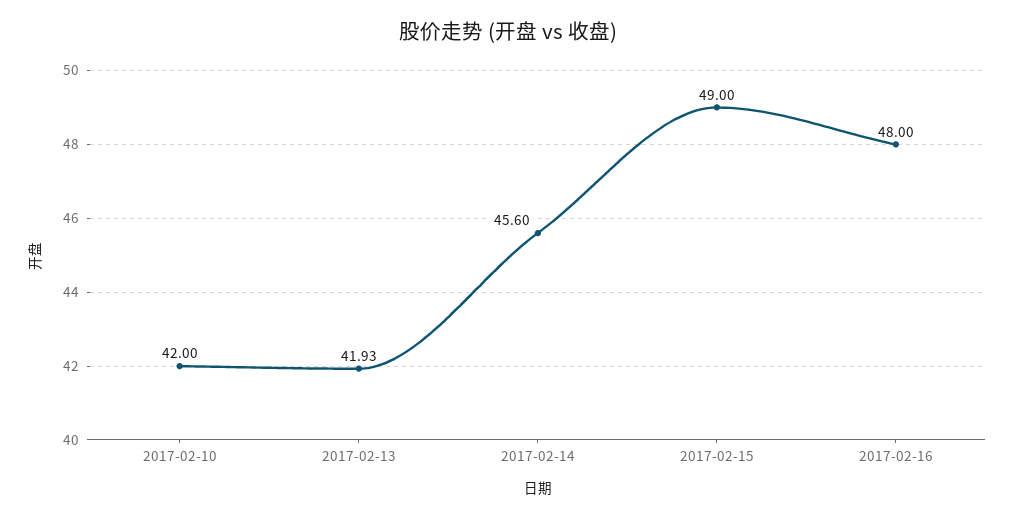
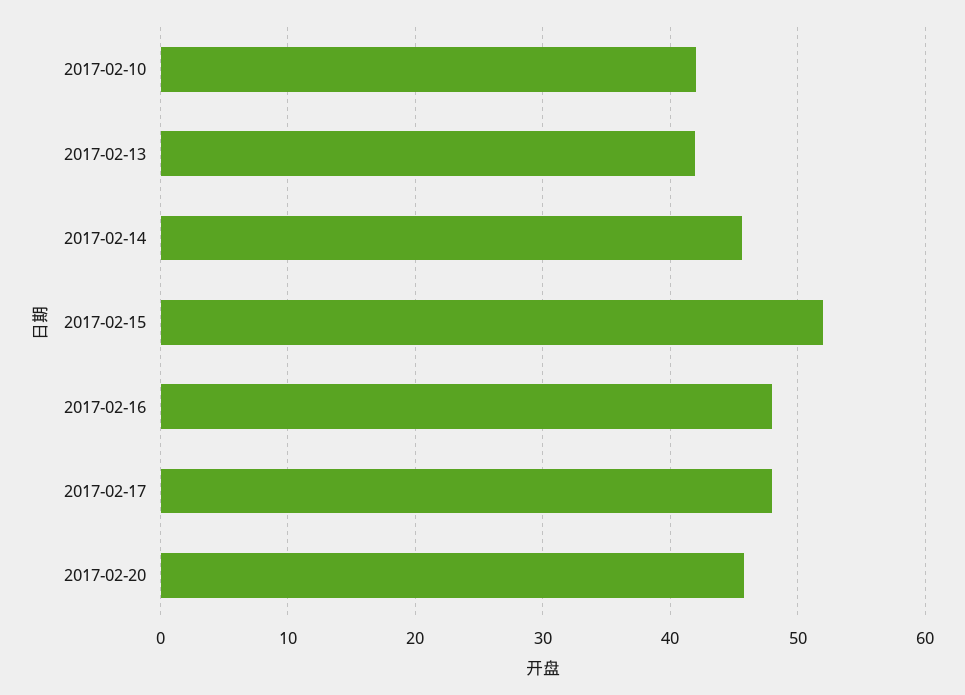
2017-02-15: 49 -> 52
2017-02-17: none -> 48
2017-02-20: none -> 46

